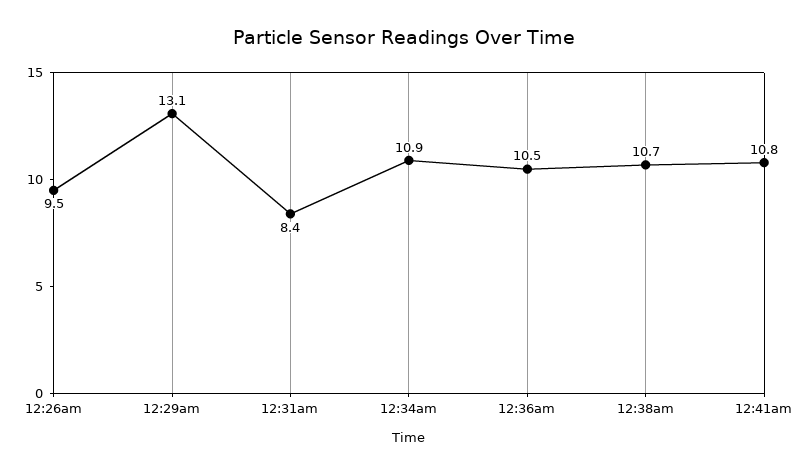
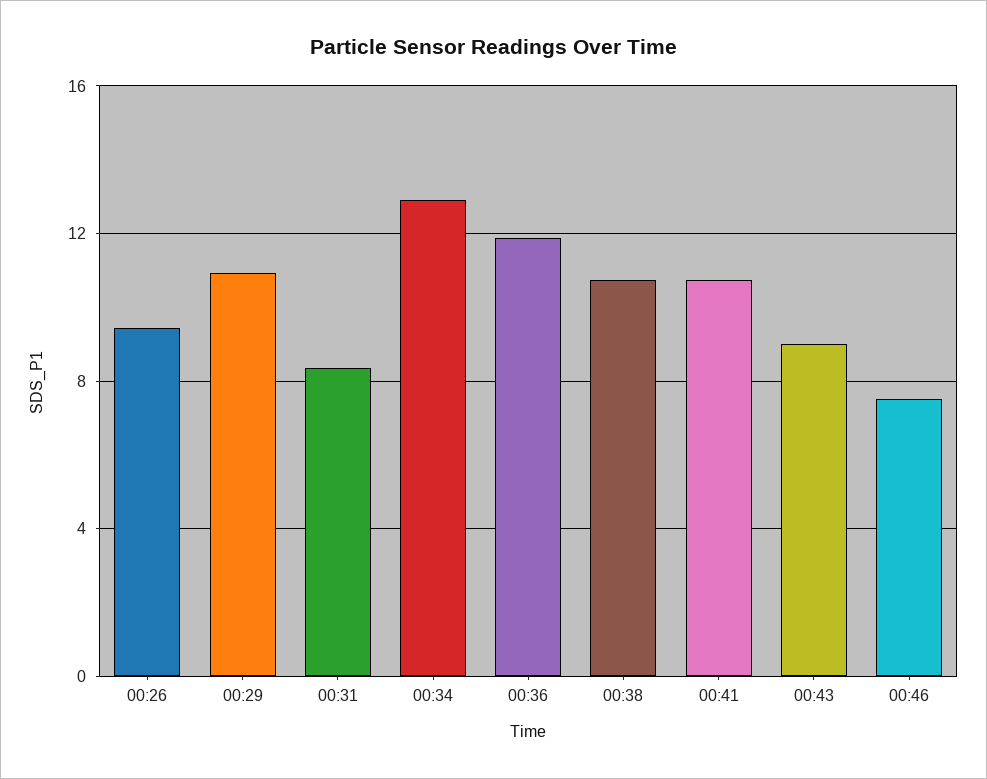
12:29am: 13.1 -> 11
12:34am: 10.9 -> 13
12:36am: 10.5 -> 12
00:43: none -> 9
00:46: none -> 7.5

